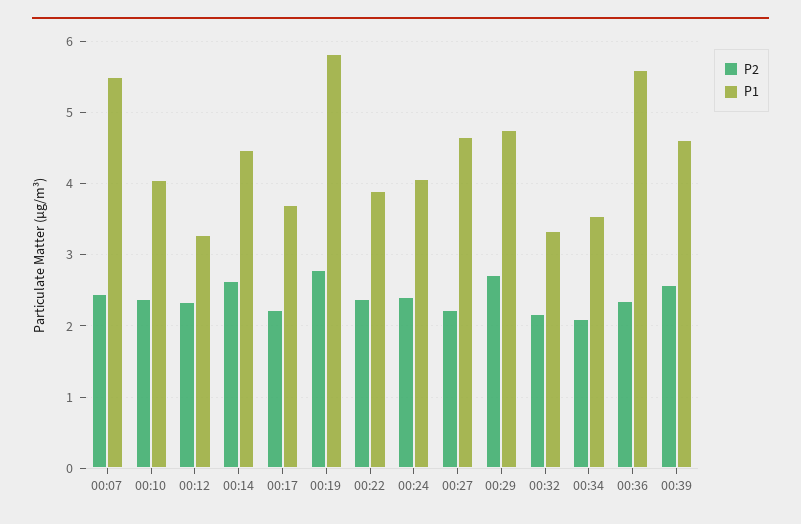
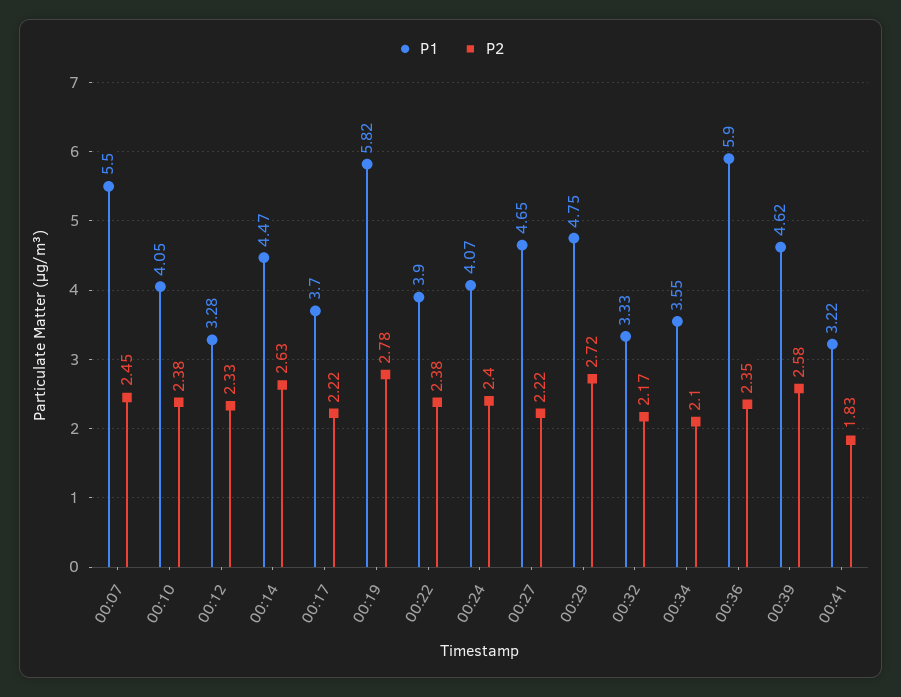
P1, 00:36: 5.6 -> 5.9
P1, 00:41: none -> 3.22
P2, 00:41: none -> 1.83

